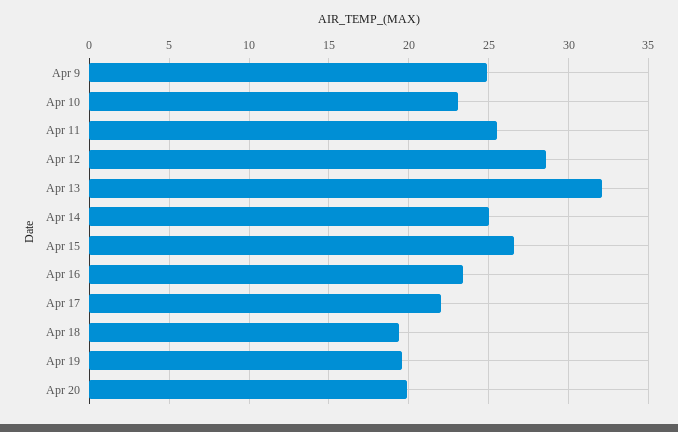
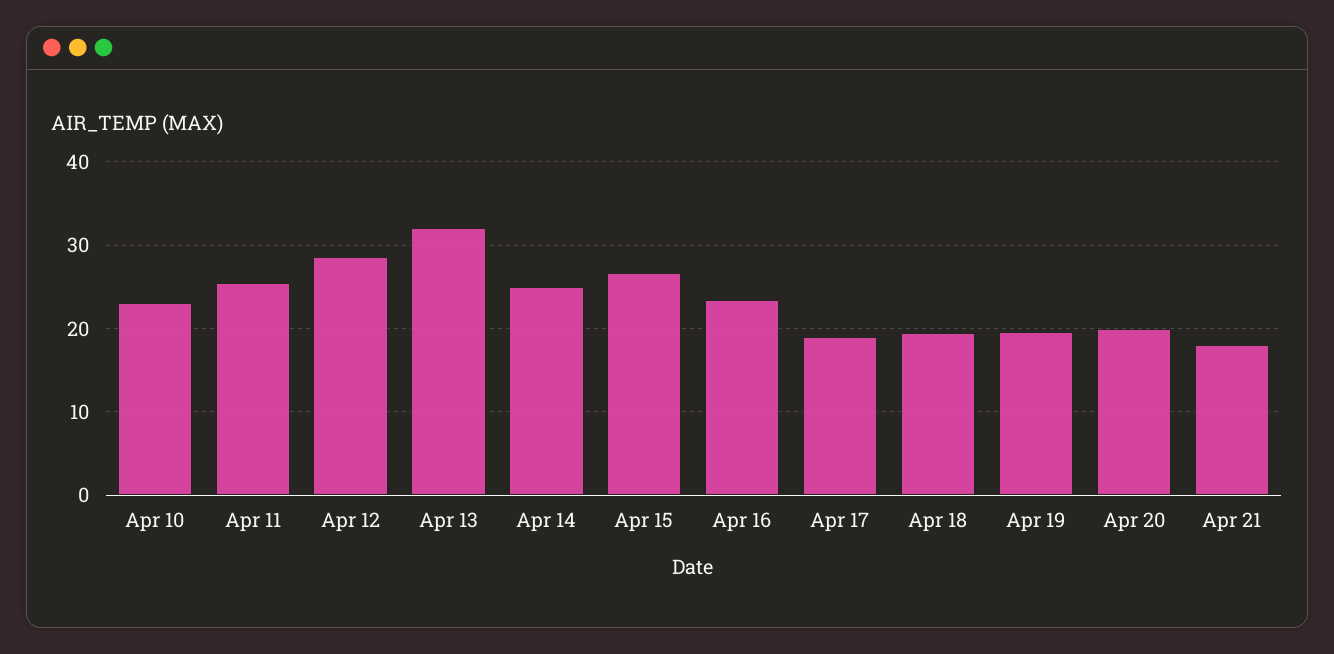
Apr 9: 25 -> none
Apr 17: 22 -> 19
Apr 21: none -> 18

